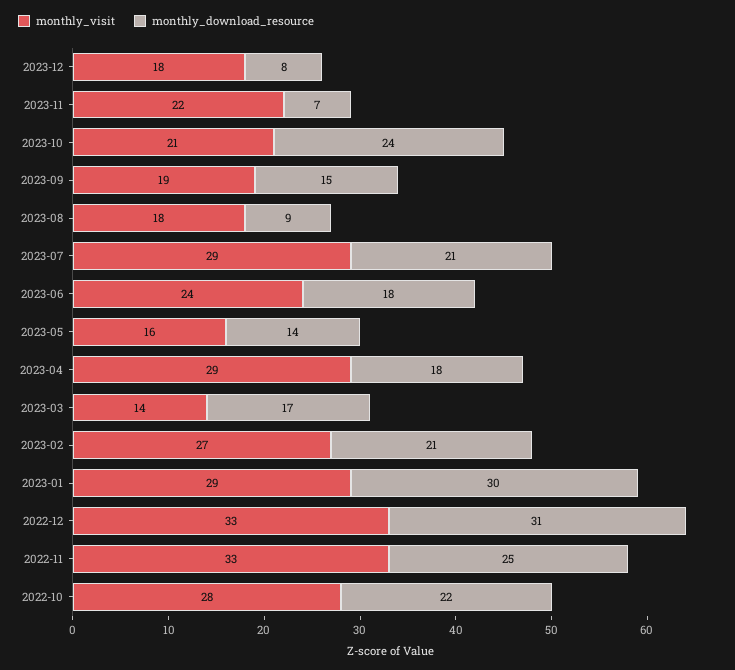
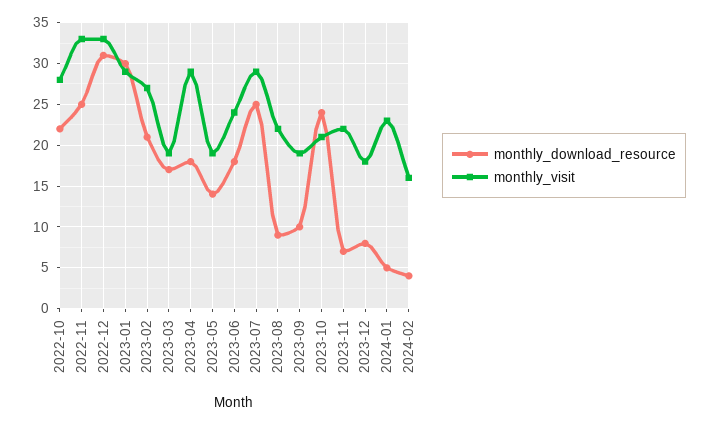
monthly_download_resource, 2023-09: 15 -> 10
monthly_visit, 2023-08: 18 -> 22
monthly_download_resource, 2023-07: 21 -> 25
monthly_visit, 2023-05: 16 -> 19
monthly_visit, 2023-03: 14 -> 19
monthly_download_resource, 2024-01: none -> 5
monthly_visit, 2024-01: none -> 23
monthly_download_resource, 2024-02: none -> 4
monthly_visit, 2024-02: none -> 16

